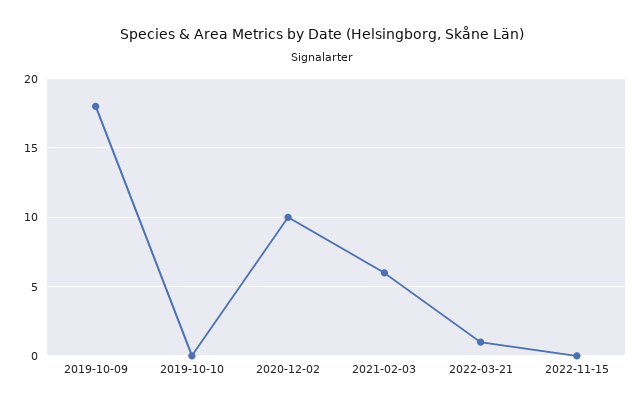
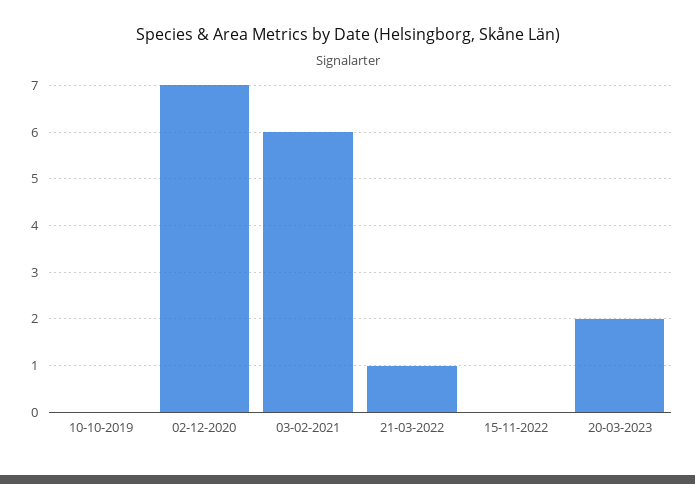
2019-10-09: 18 -> none
2020-12-02: 10 -> 7
20-03-2023: none -> 2

